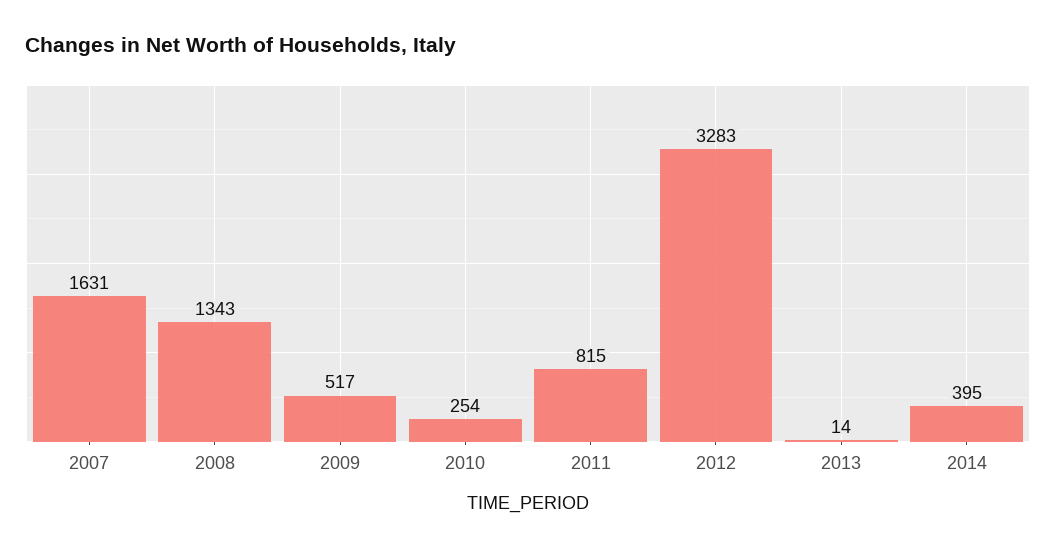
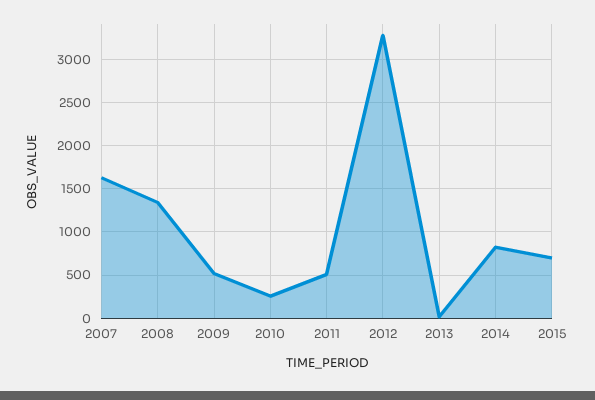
2011: 815 -> 500
2014: 395 -> 800
2015: none -> 700

